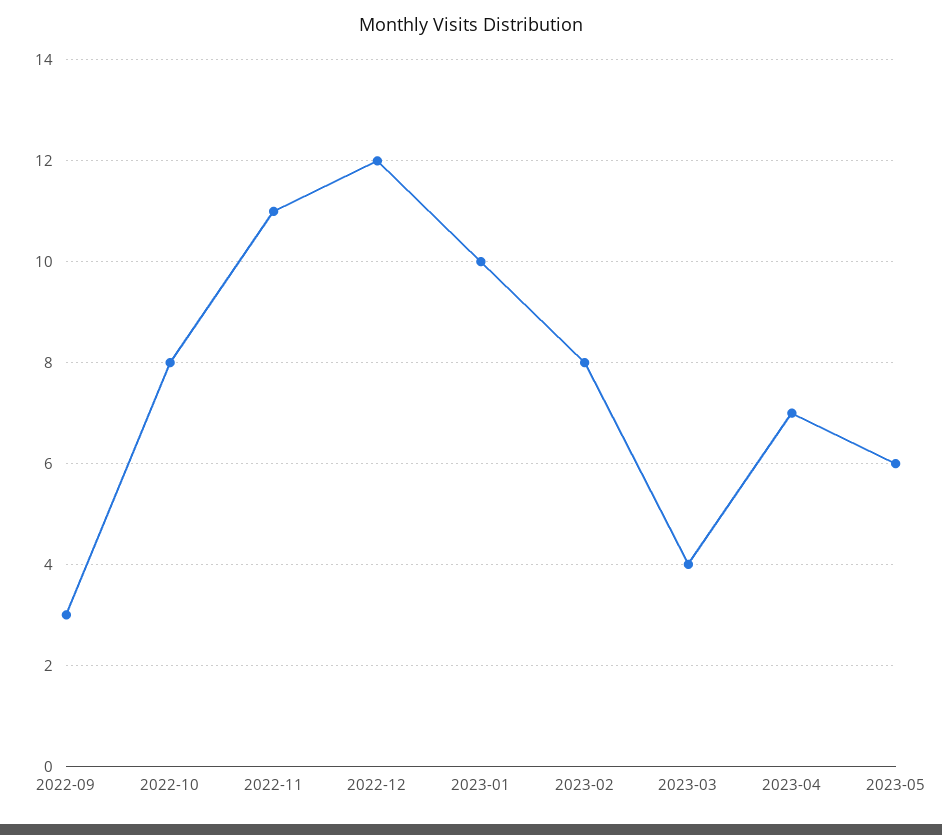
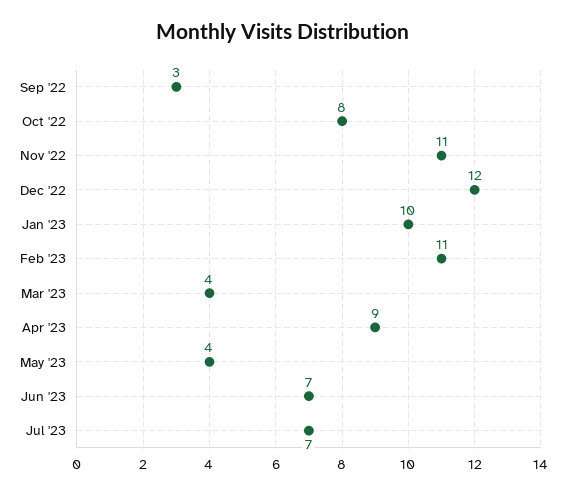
2023-02: 8 -> 11
2023-04: 7 -> 9
2023-05: 6 -> 4
Jun '23: none -> 7
Jul '23: none -> 7

